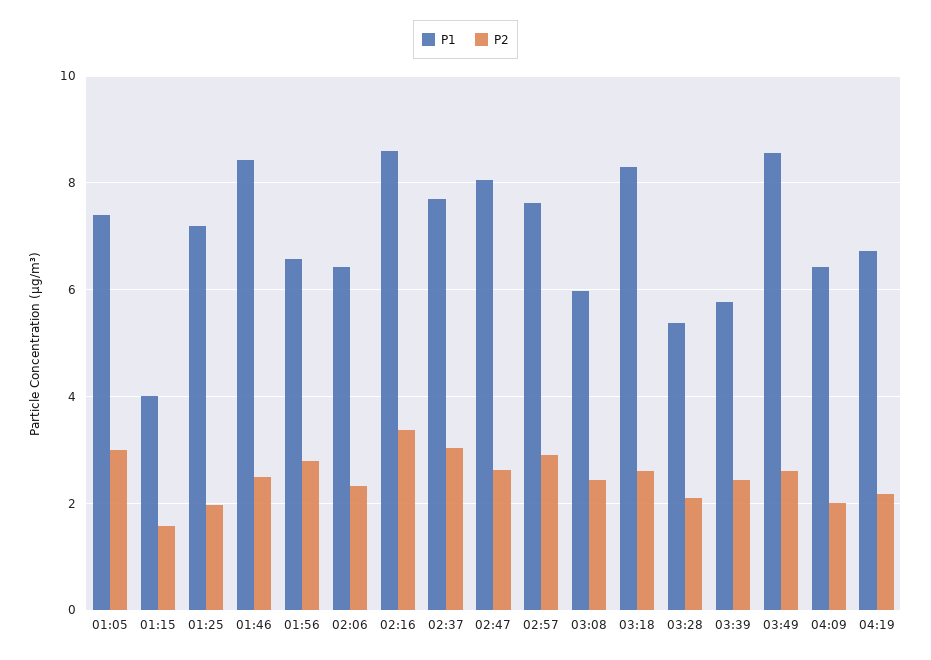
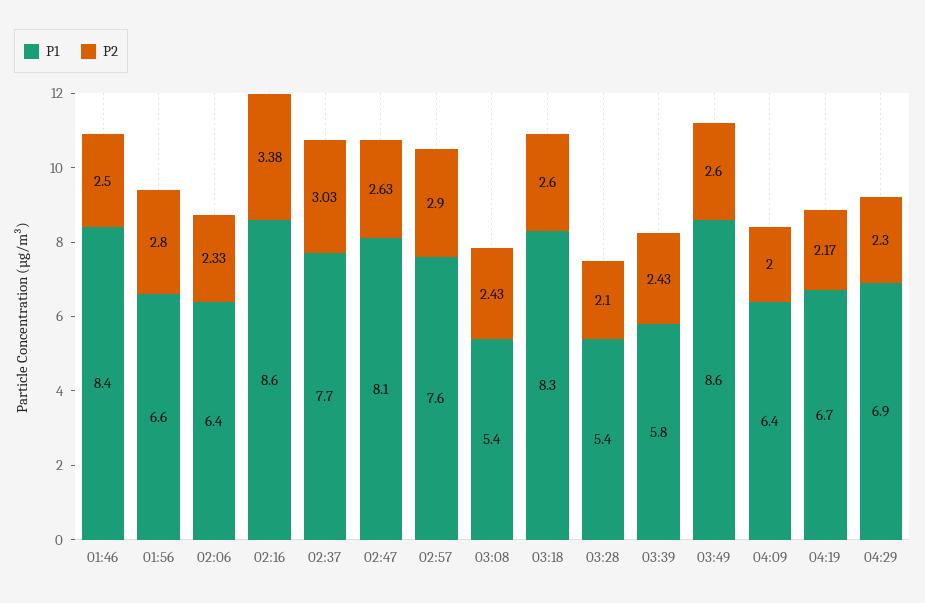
P1, 01:05: 7.4 -> none
P2, 01:05: 3 -> none
P1, 01:15: 4 -> none
P2, 01:15: 1.6 -> none
P1, 01:25: 7.2 -> none
P2, 01:25: 2 -> none
P1, 03:08: 6 -> 5.4
P1, 04:29: none -> 6.9
P2, 04:29: none -> 2.3

